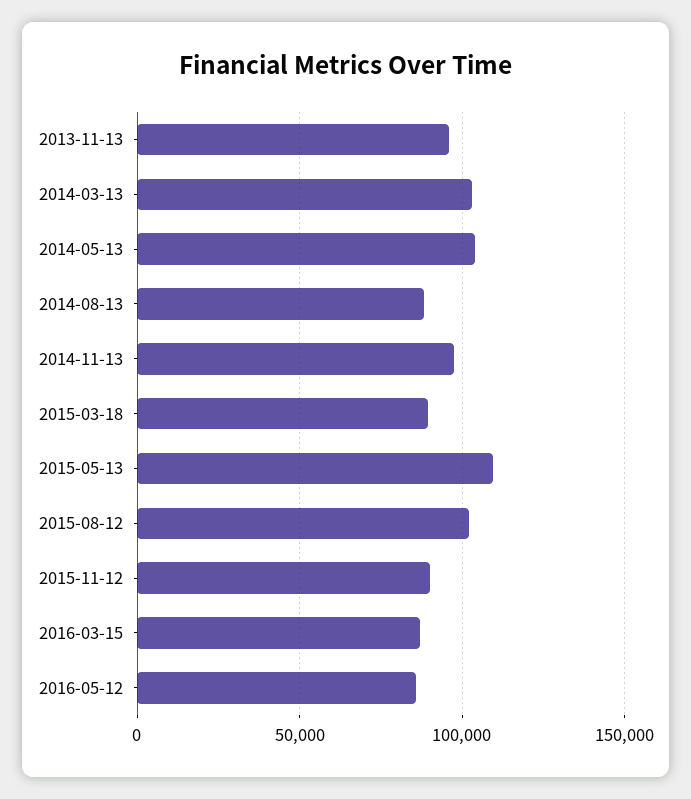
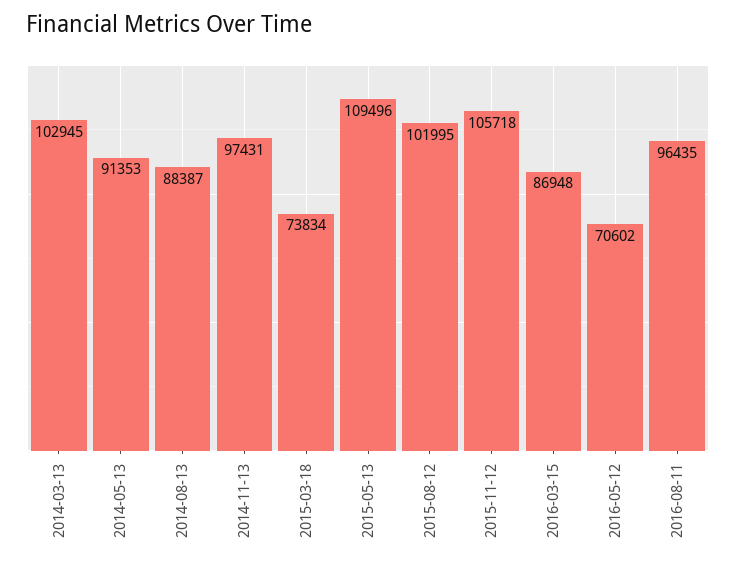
2013-11-13: 95000 -> none
2014-05-13: 105000 -> 91353
2015-03-18: 90000 -> 73834
2015-11-12: 90000 -> 105718
2016-05-12: 85000 -> 70602
2016-08-11: none -> 96435

